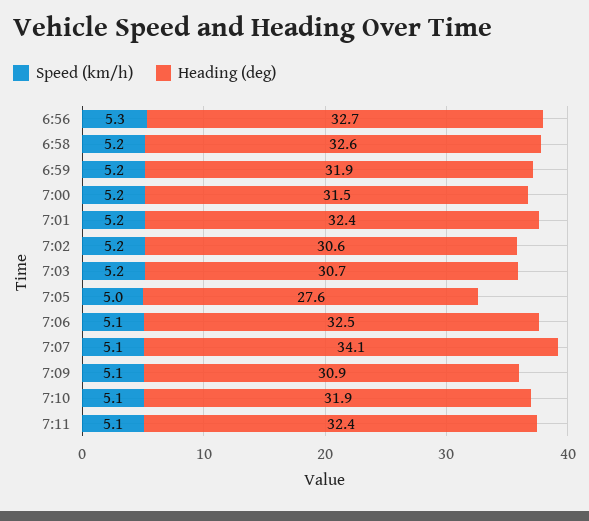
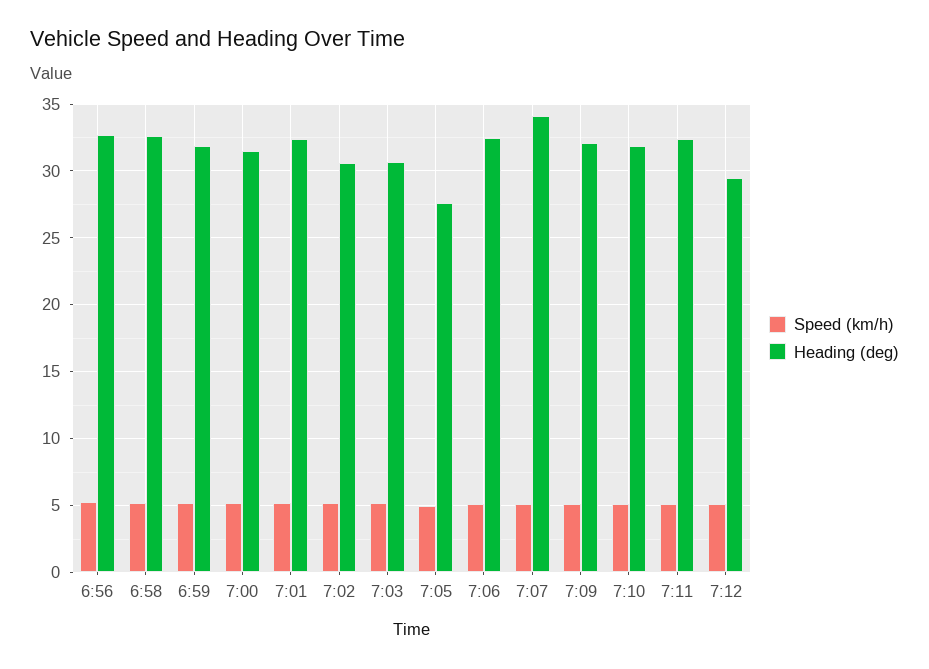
Heading (deg), 7:09: 30.9 -> 32
Speed (km/h), 7:12: none -> 5
Heading (deg), 7:12: none -> 29.5

